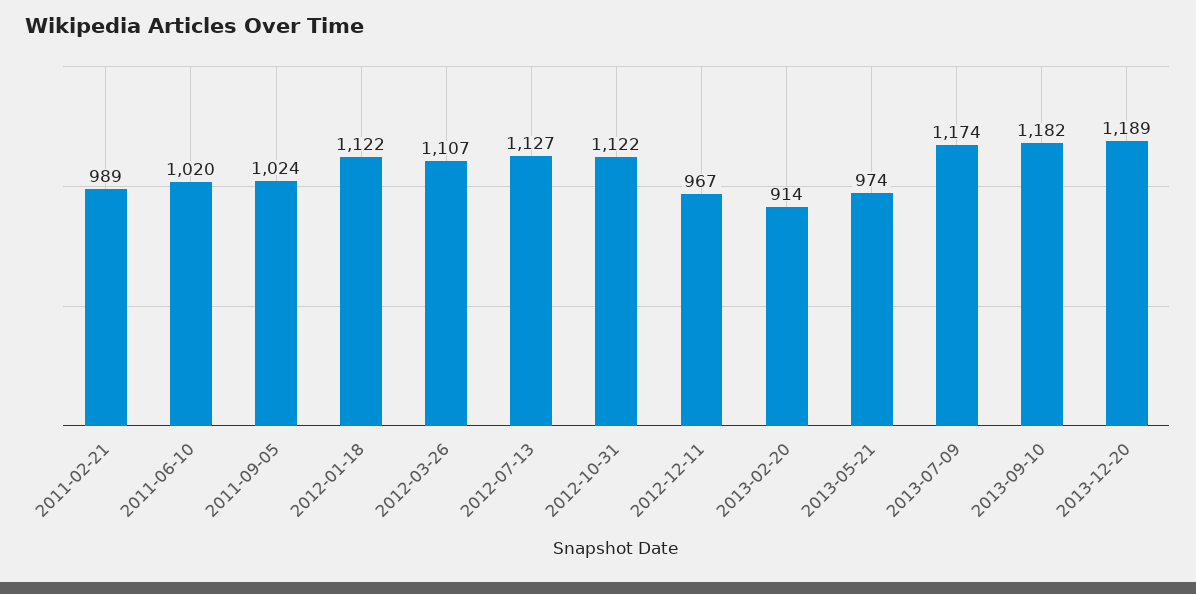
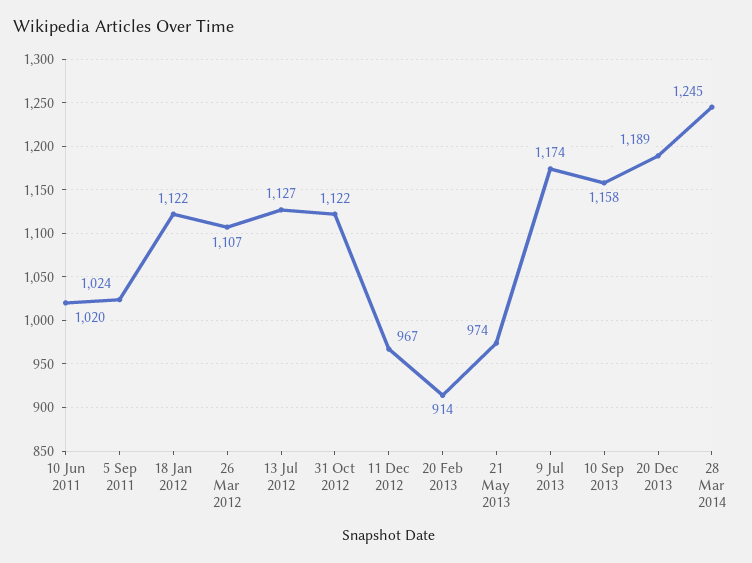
2011-02-21: 989 -> none
2013-09-10: 1182 -> 1158
28 Mar 2014: none -> 1245

